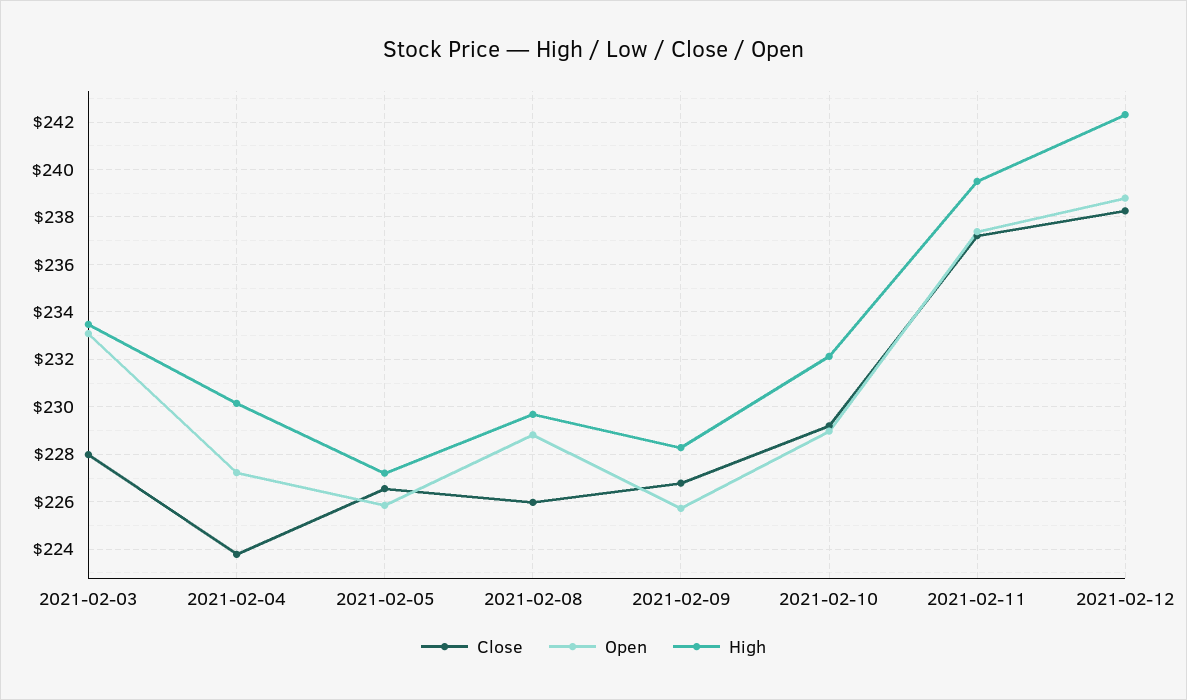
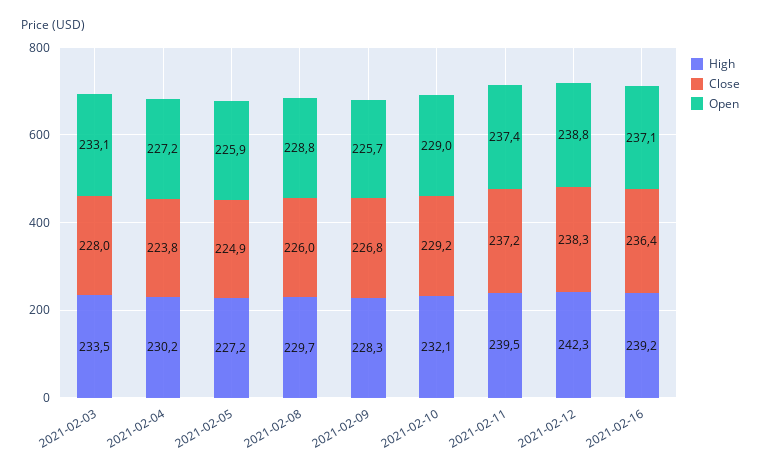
Close, 2021-02-05: 226.5 -> 224.9
High, 2021-02-16: none -> 239.2
Close, 2021-02-16: none -> 236.4
Open, 2021-02-16: none -> 237.1

